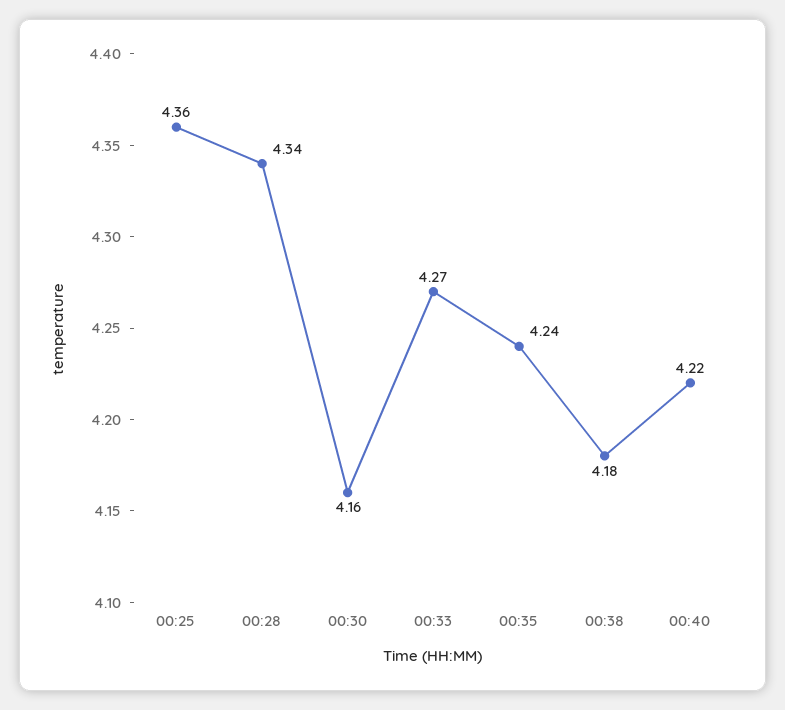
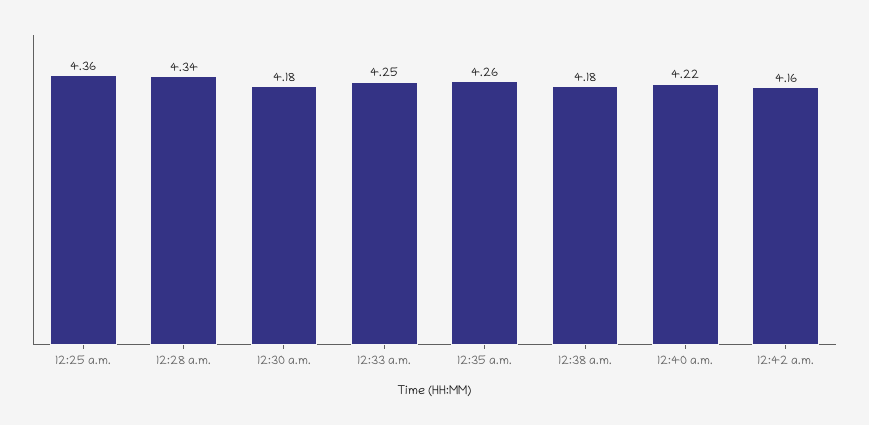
00:30: 4.16 -> 4.18
00:33: 4.27 -> 4.25
00:35: 4.24 -> 4.26
12:42 a.m.: none -> 4.16

